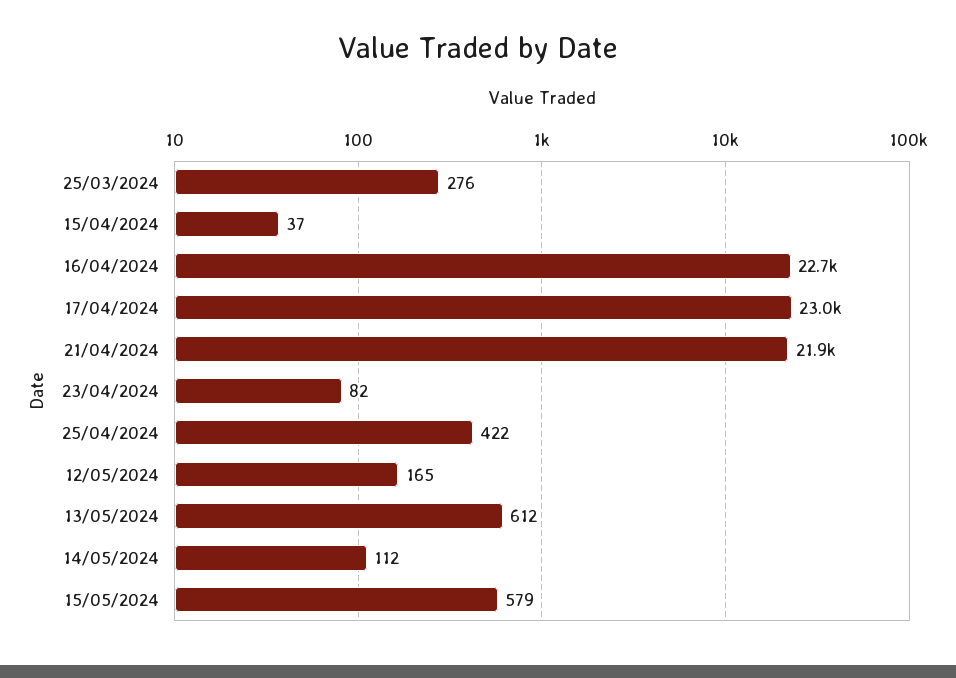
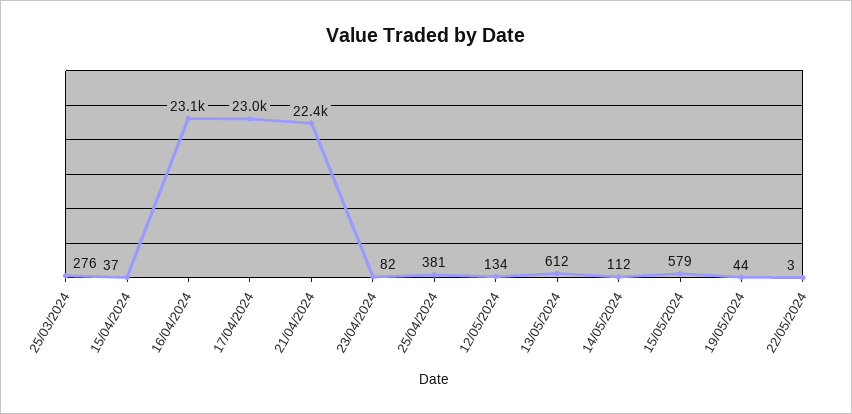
16/04/2024: 22700 -> 23100
21/04/2024: 21900 -> 22400
25/04/2024: 422 -> 381
12/05/2024: 165 -> 134
19/05/2024: none -> 44
22/05/2024: none -> 3

